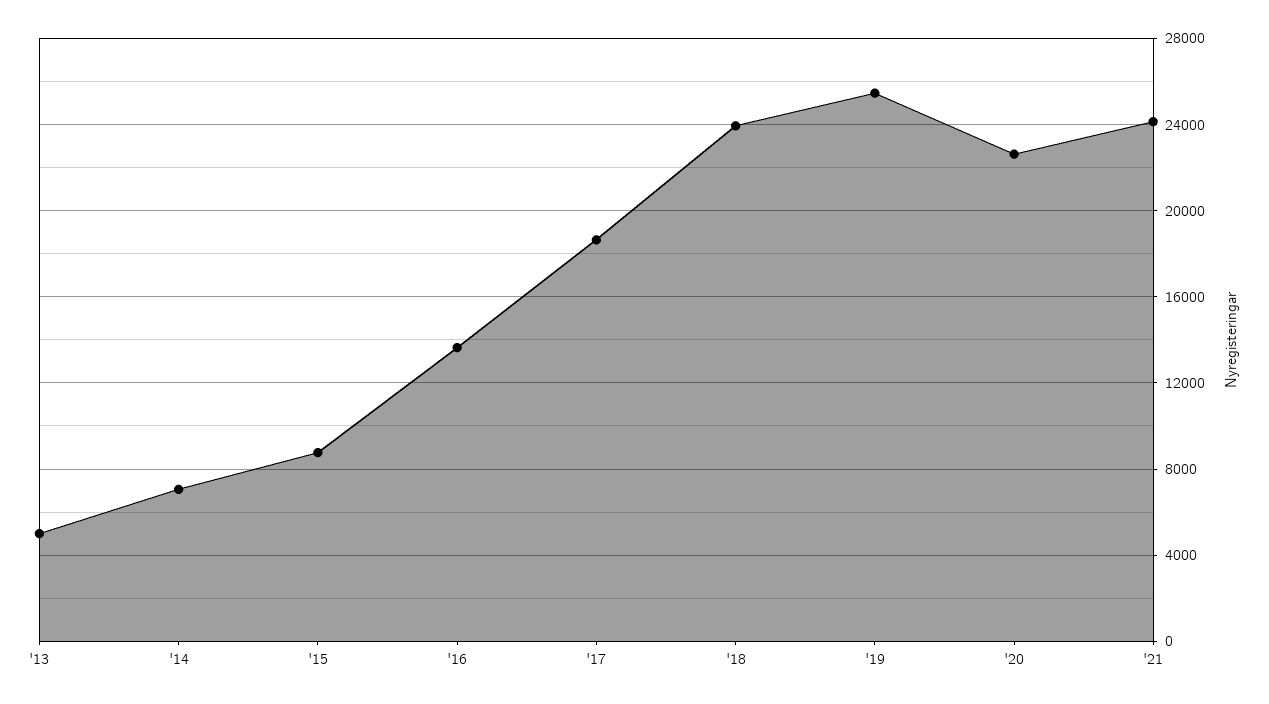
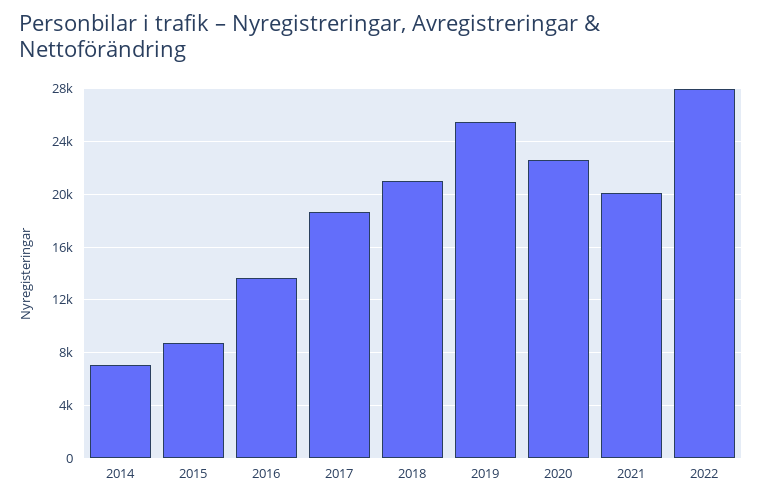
'13: 5000 -> none
'18: 24000 -> 21000
'21: 24000 -> 20000
2022: none -> 28000

